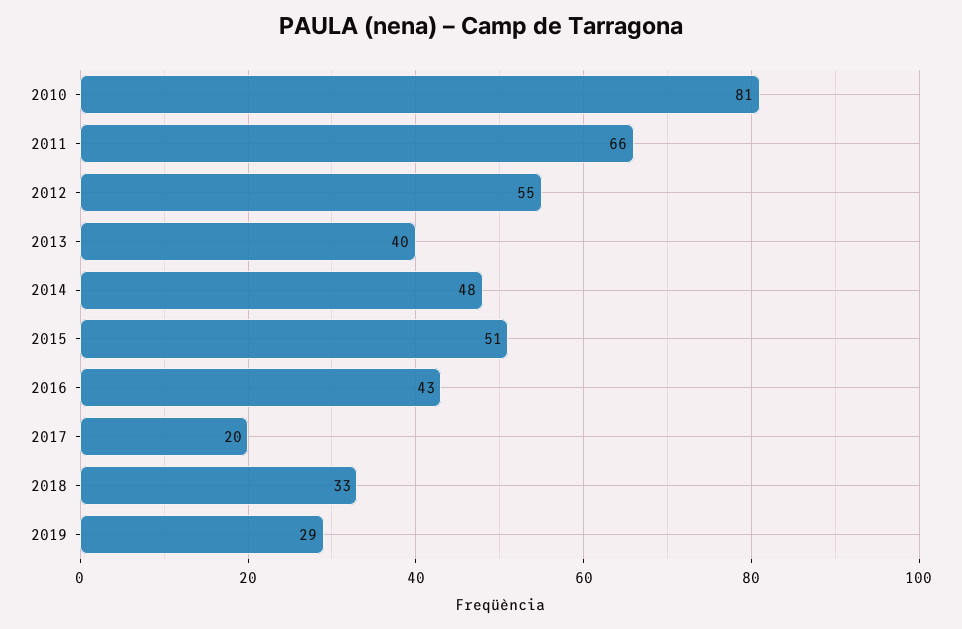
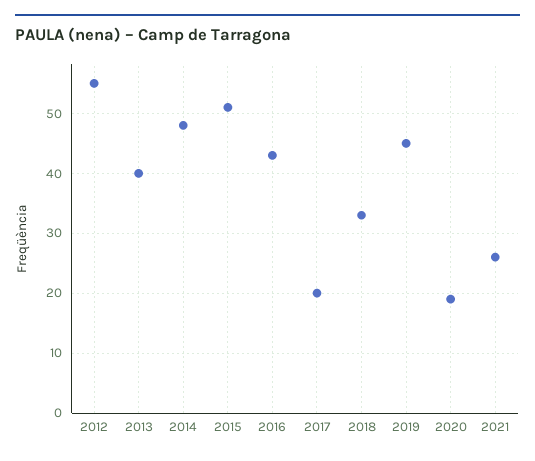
2010: 81 -> none
2011: 66 -> none
2019: 29 -> 45
2020: none -> 20
2021: none -> 25

